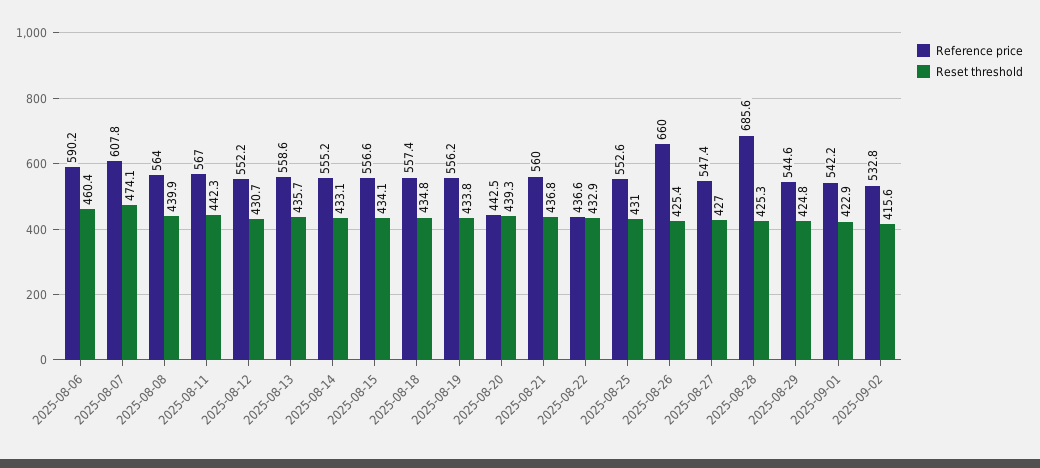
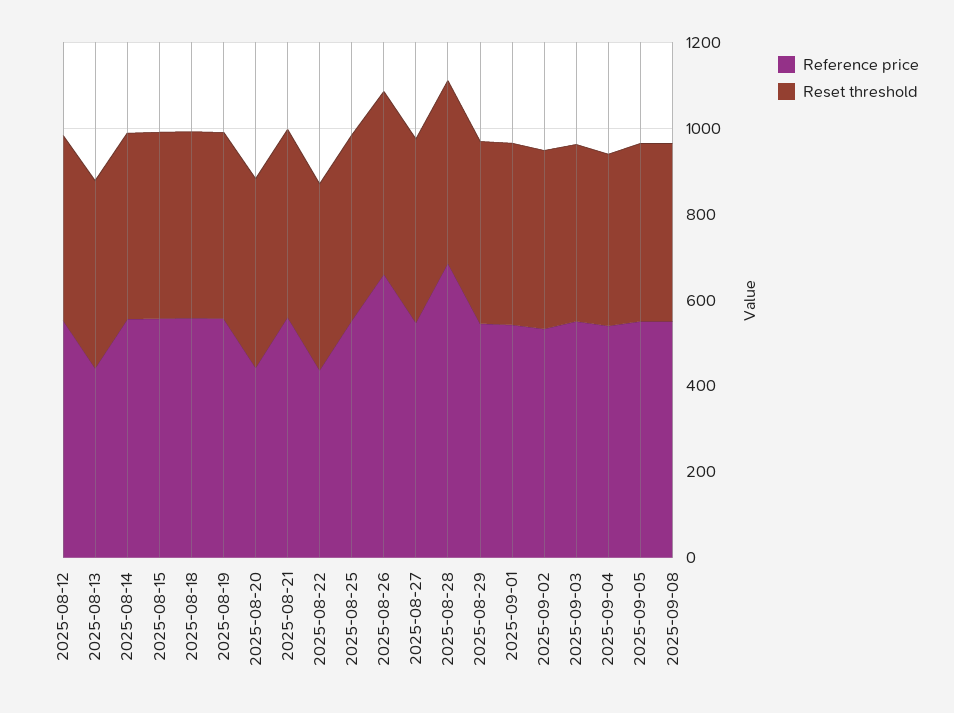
Reference price, 2025-08-06: 590.2 -> none
Reset threshold, 2025-08-06: 460.4 -> none
Reference price, 2025-08-07: 607.8 -> none
Reset threshold, 2025-08-07: 474.1 -> none
Reference price, 2025-08-08: 564 -> none
Reset threshold, 2025-08-08: 439.9 -> none
Reference price, 2025-08-11: 567 -> none
Reset threshold, 2025-08-11: 442.3 -> none
Reference price, 2025-08-13: 558.6 -> 450
Reference price, 2025-09-03: none -> 550
Reset threshold, 2025-09-03: none -> 400
Reference price, 2025-09-04: none -> 550
Reset threshold, 2025-09-04: none -> 400
Reference price, 2025-09-05: none -> 550
Reset threshold, 2025-09-05: none -> 400
Reference price, 2025-09-08: none -> 550
Reset threshold, 2025-09-08: none -> 400

